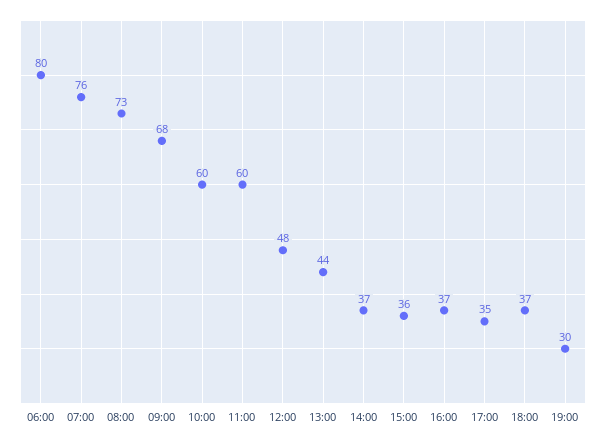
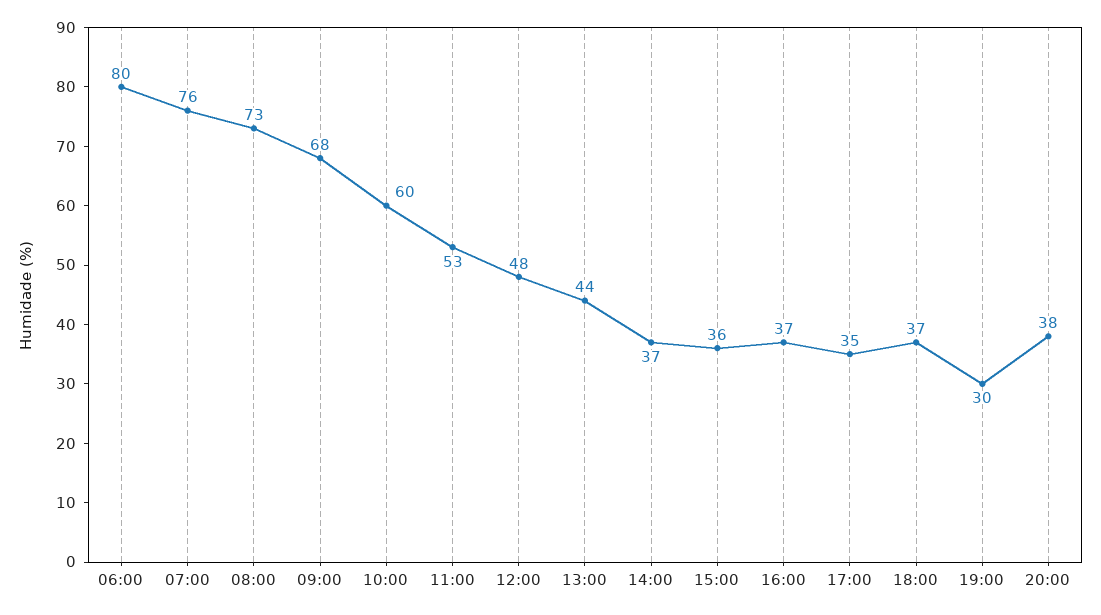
11:00: 60 -> 53
20:00: none -> 38

